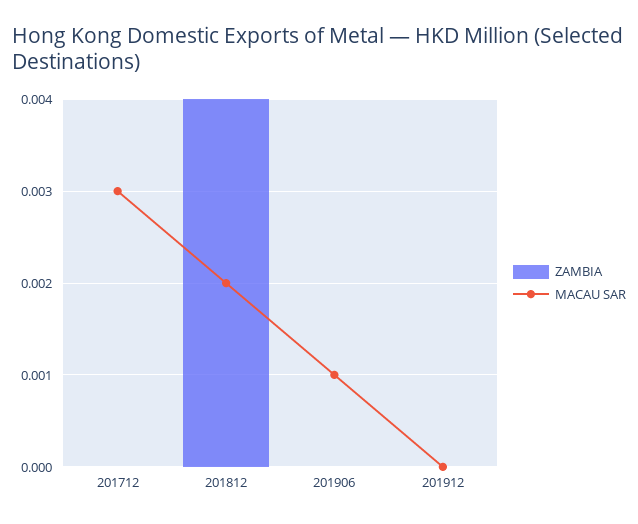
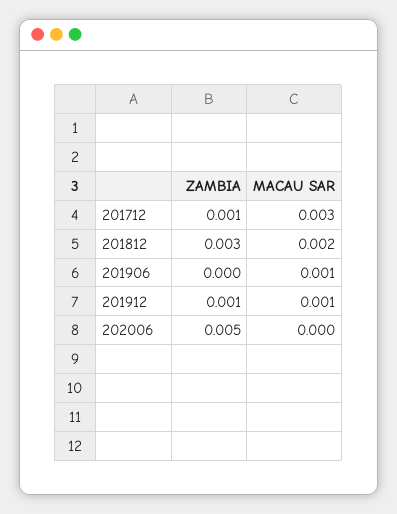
ZAMBIA, 201712: 0 -> 0.001
ZAMBIA, 201812: 0.004 -> 0.003
ZAMBIA, 201912: 0 -> 0.001
MACAU SAR, 201912: 0 -> 0.001
ZAMBIA, 202006: none -> 0.005
MACAU SAR, 202006: none -> 0

